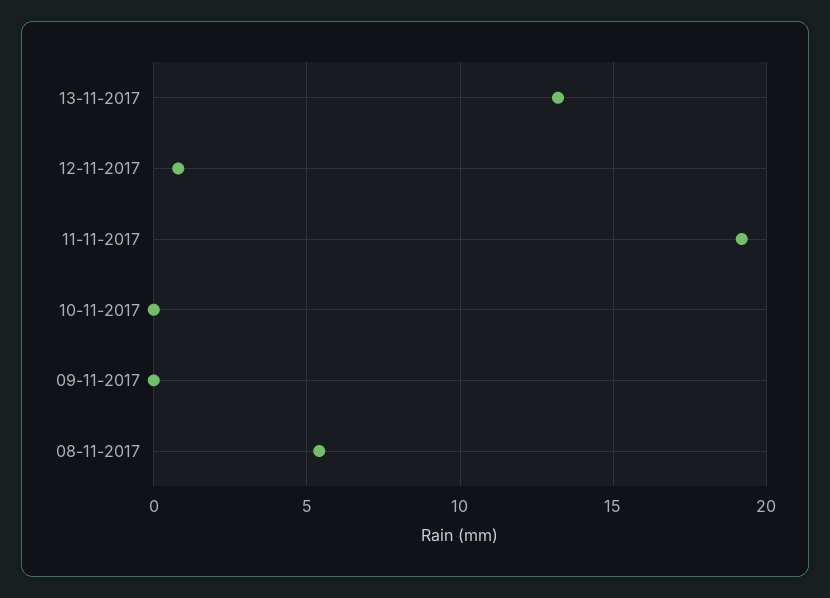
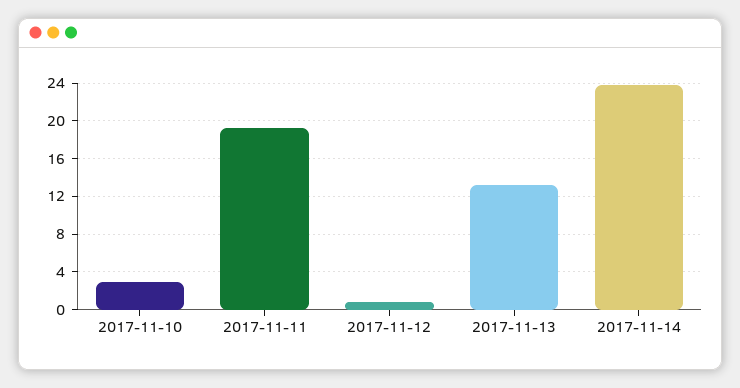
10-11-2017: 0 -> 3
09-11-2017: 0 -> none
08-11-2017: 5.5 -> none
2017-11-14: none -> 24

